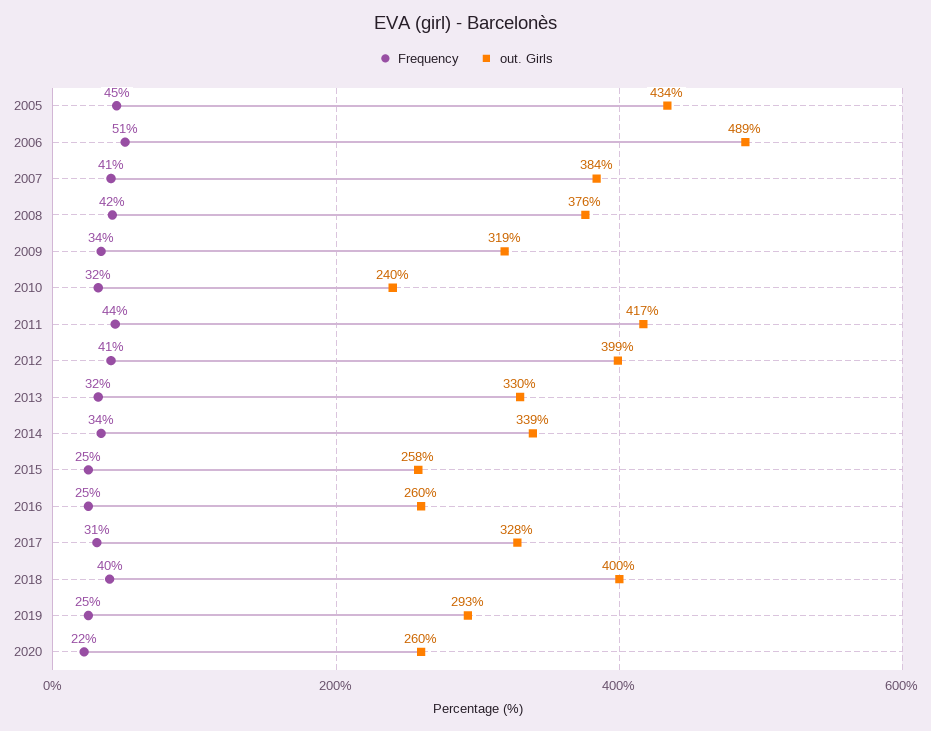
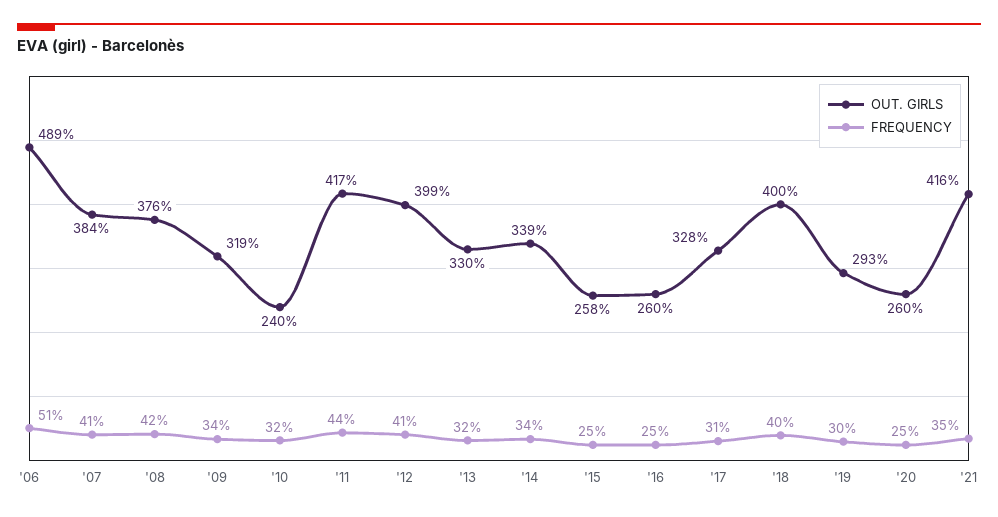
Frequency, 2005: 45 -> none
out. Girls, 2005: 434 -> none
Frequency, 2019: 25 -> 30
Frequency, 2020: 22 -> 25
out. Girls, '21: none -> 416
Frequency, '21: none -> 35

